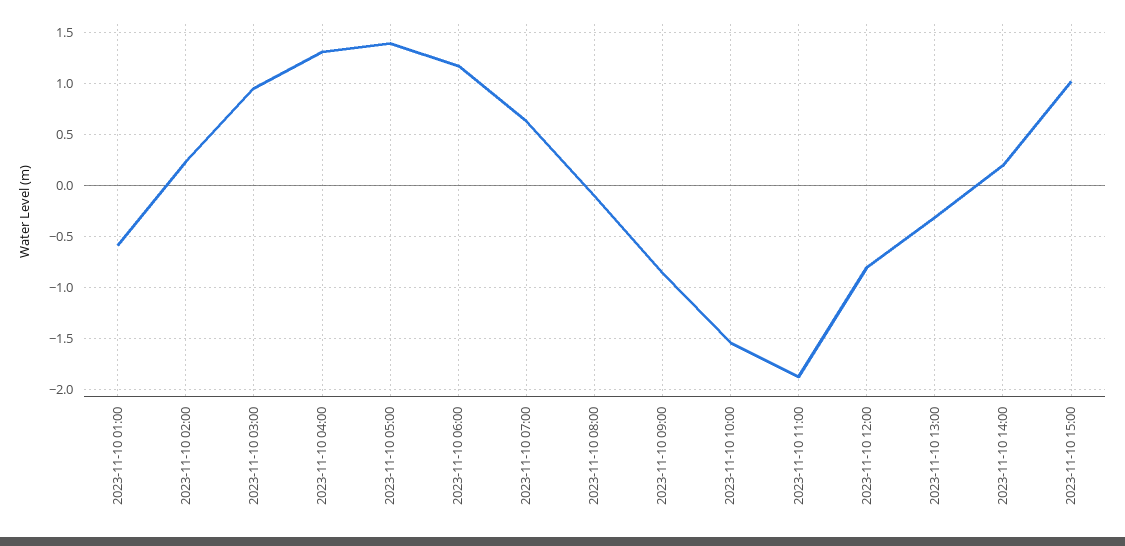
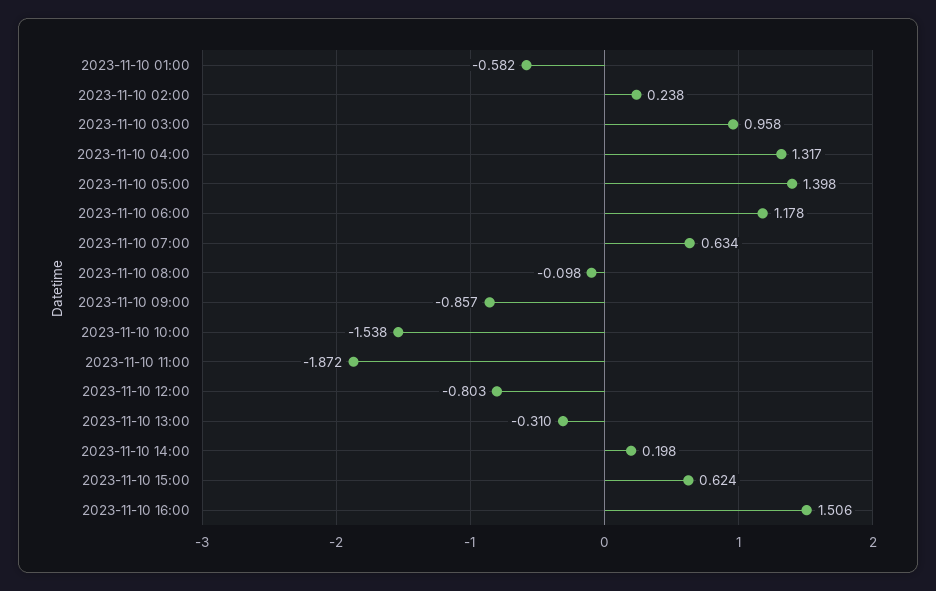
2023-11-10 15:00: 1 -> 0.624
2023-11-10 16:00: none -> 1.506

